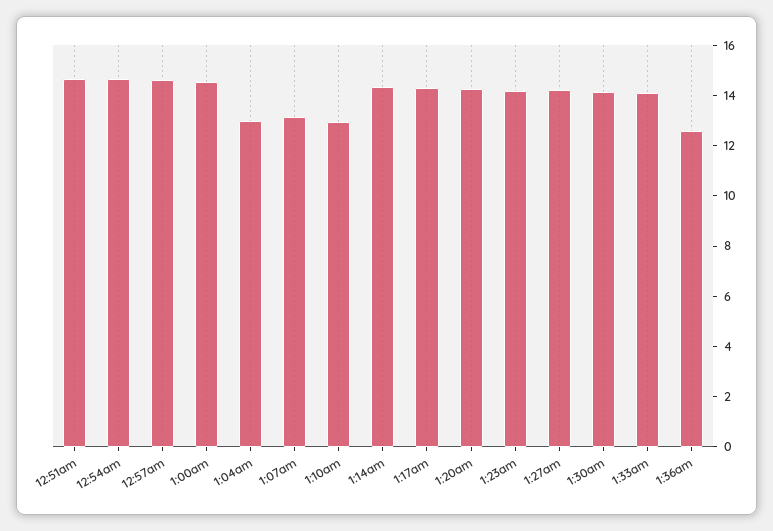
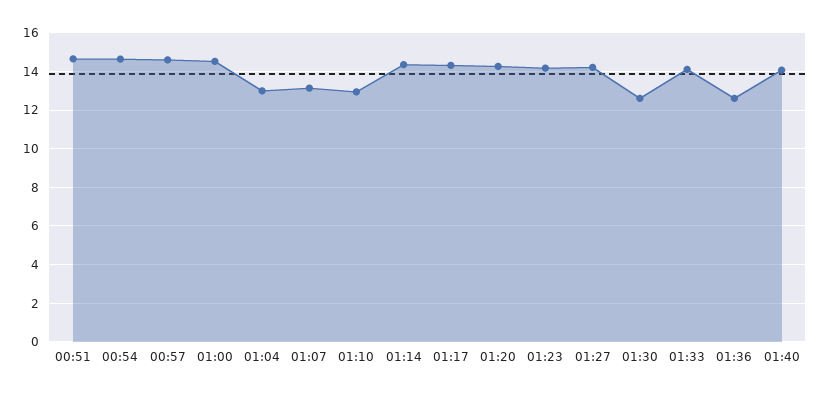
1:30am: 14 -> 12.5
01:40: none -> 14

